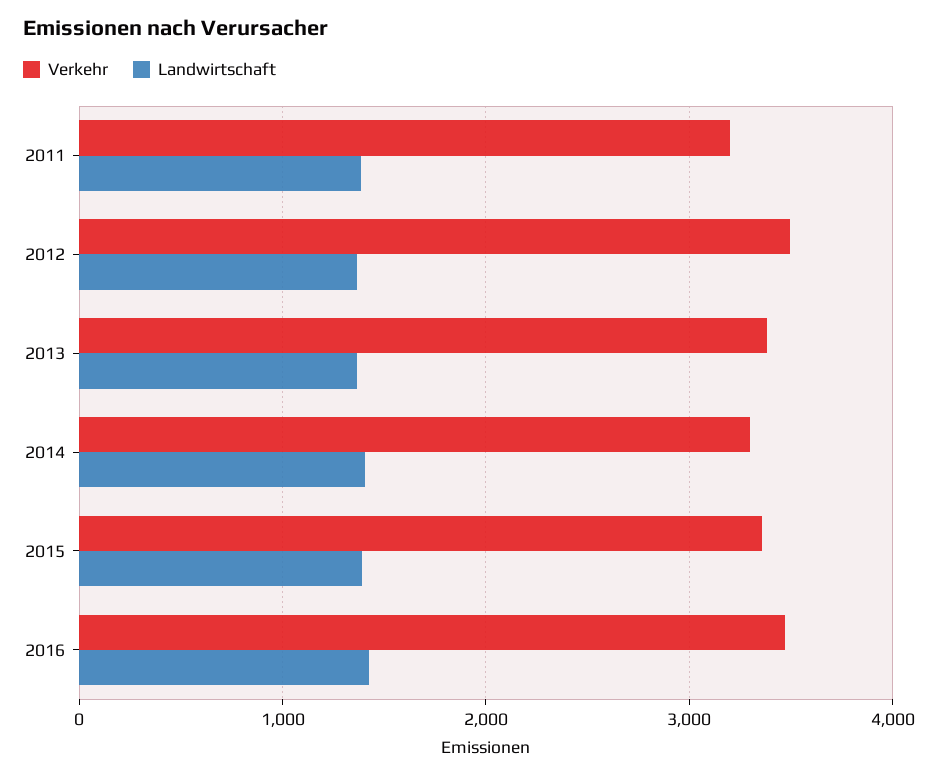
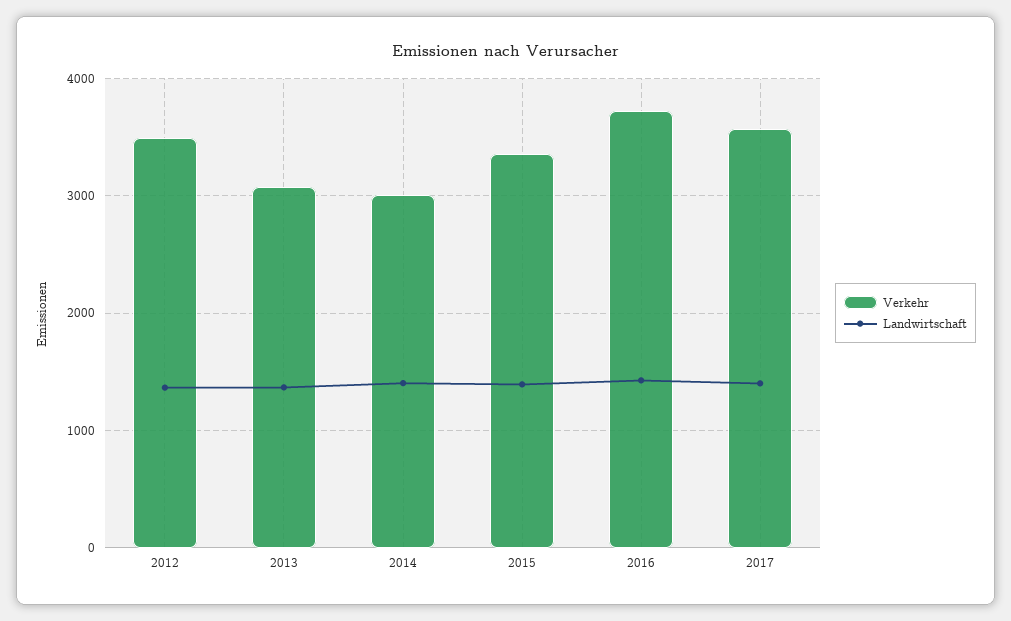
Verkehr, 2011: 3200 -> none
Landwirtschaft, 2011: 1400 -> none
Verkehr, 2013: 3400 -> 3100
Verkehr, 2014: 3300 -> 3000
Verkehr, 2016: 3500 -> 3700
Verkehr, 2017: none -> 3600
Landwirtschaft, 2017: none -> 1400

